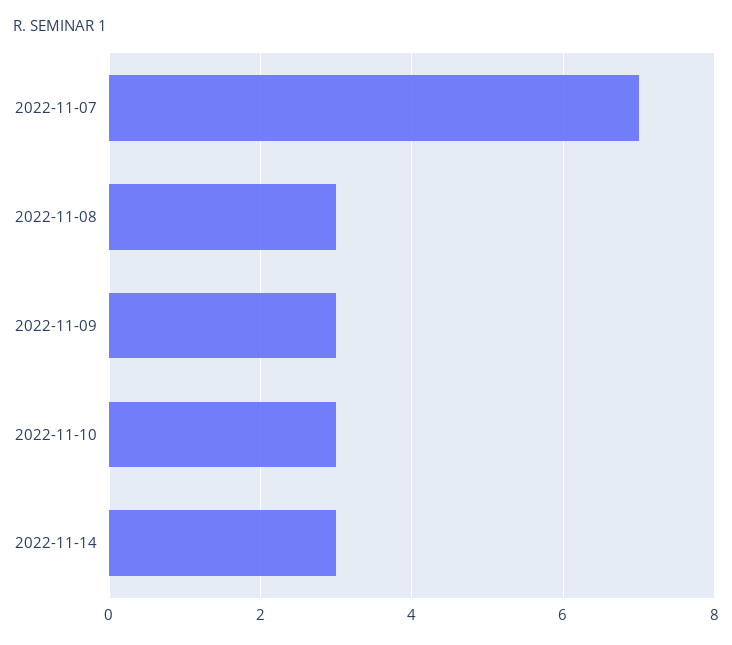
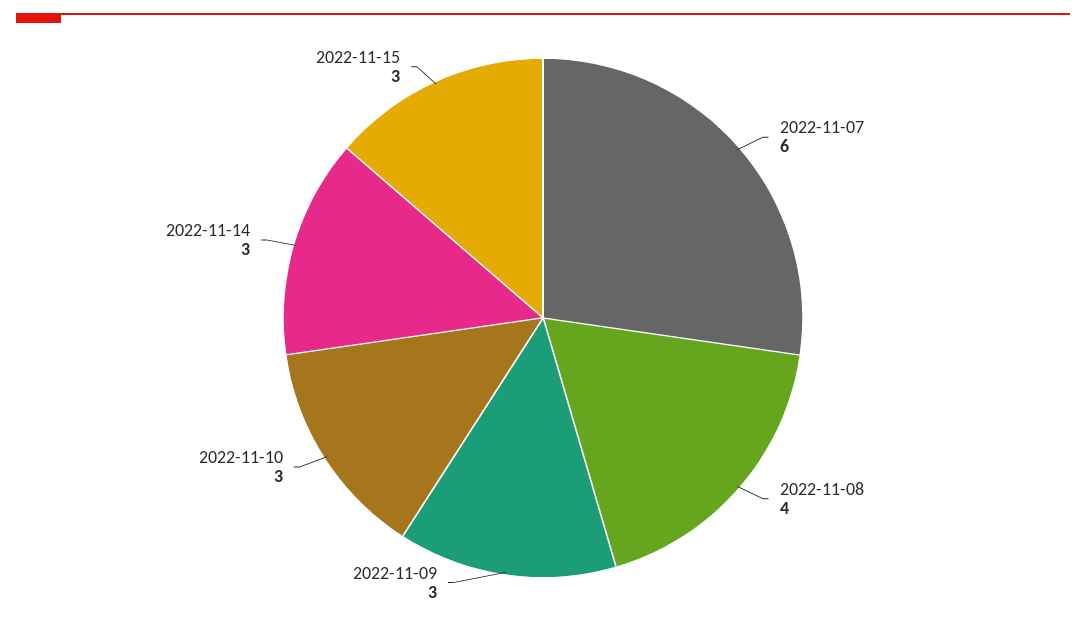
2022-11-07: 7 -> 6
2022-11-08: 3 -> 4
2022-11-15: none -> 3

